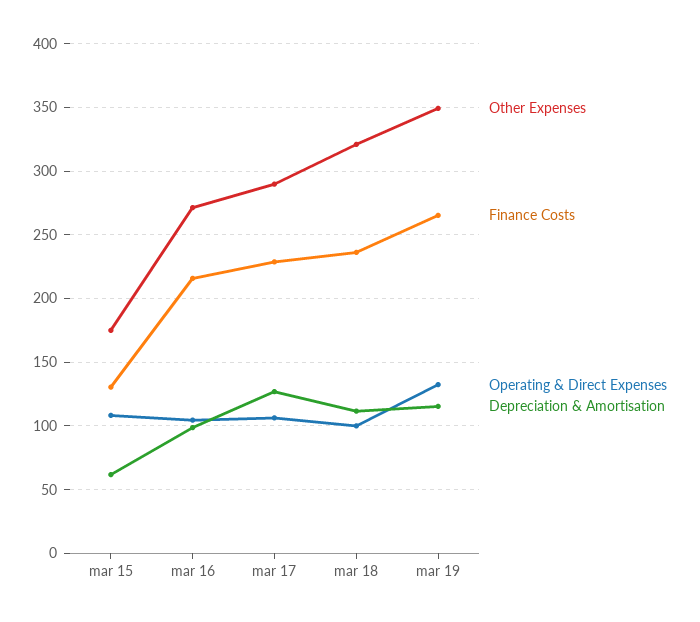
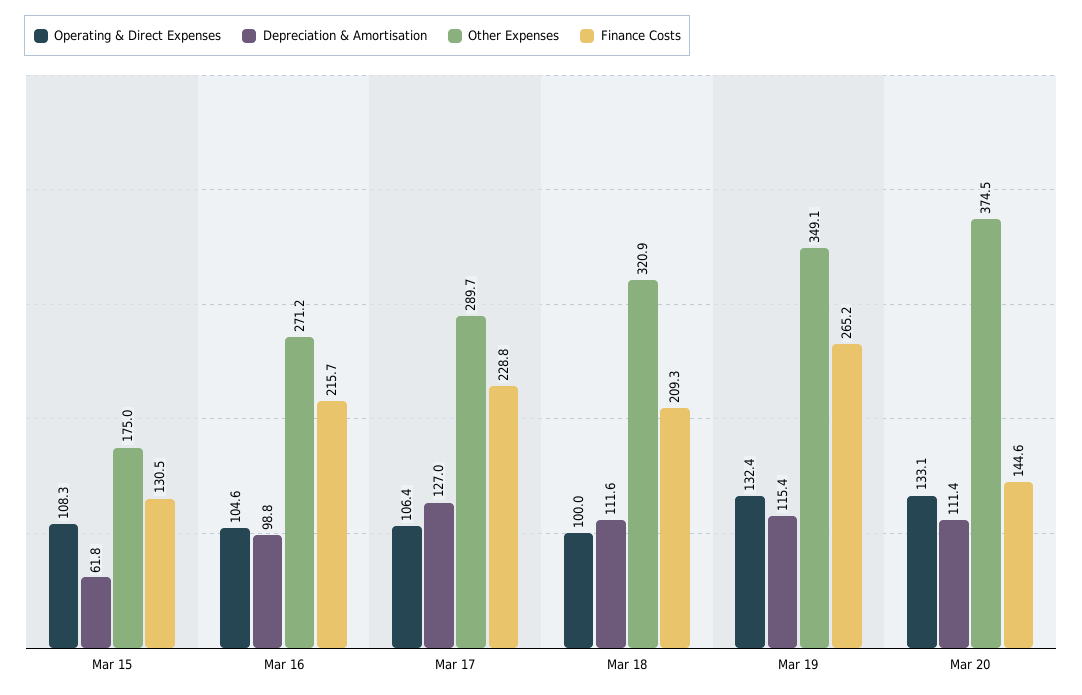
Finance Costs, mar 18: 235 -> 209.3
Operating & Direct Expenses, Mar 20: none -> 133.1
Depreciation & Amortisation, Mar 20: none -> 111.4
Other Expenses, Mar 20: none -> 374.5
Finance Costs, Mar 20: none -> 144.6

